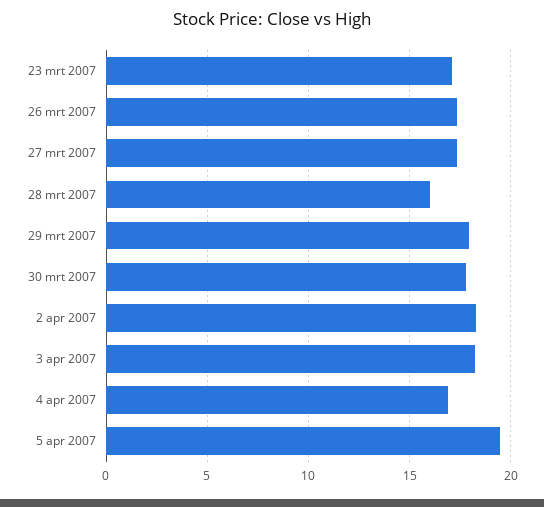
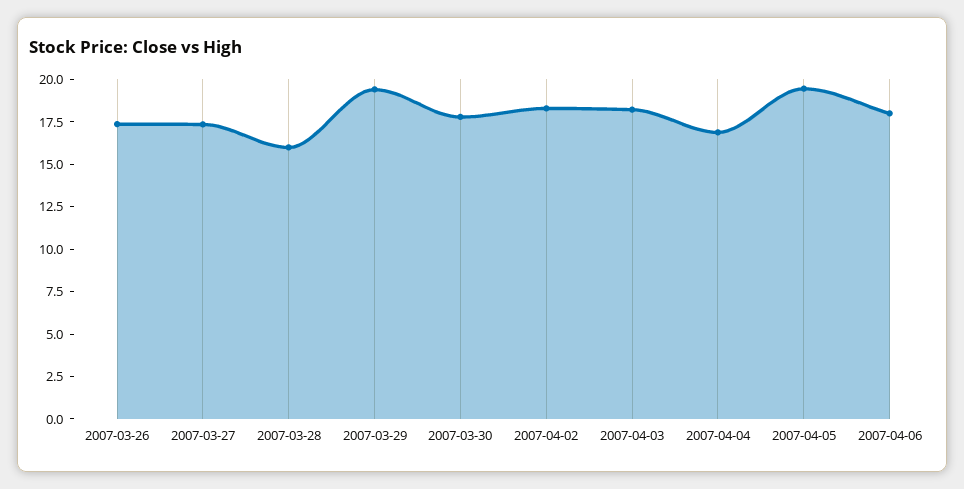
23 mrt 2007: 17 -> none
29 mrt 2007: 18 -> 19.5
2007-04-06: none -> 18

